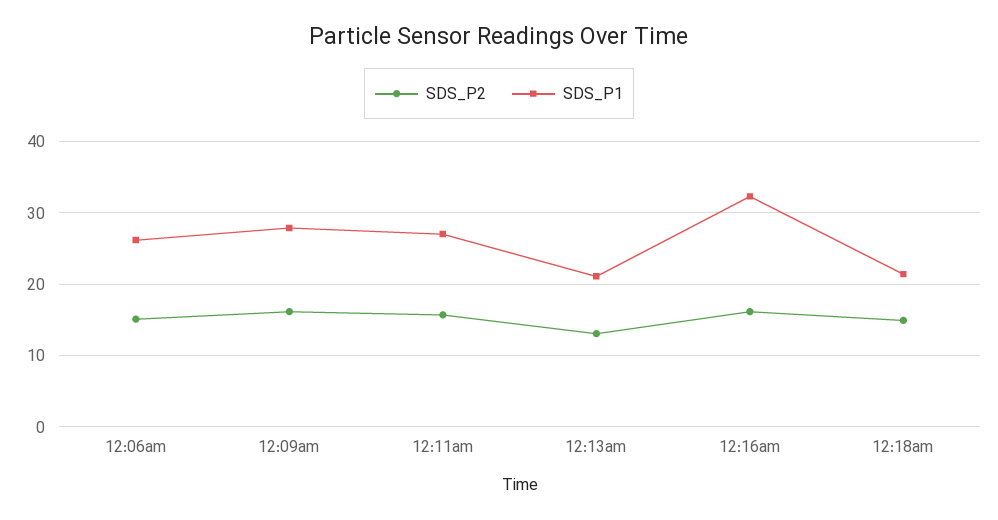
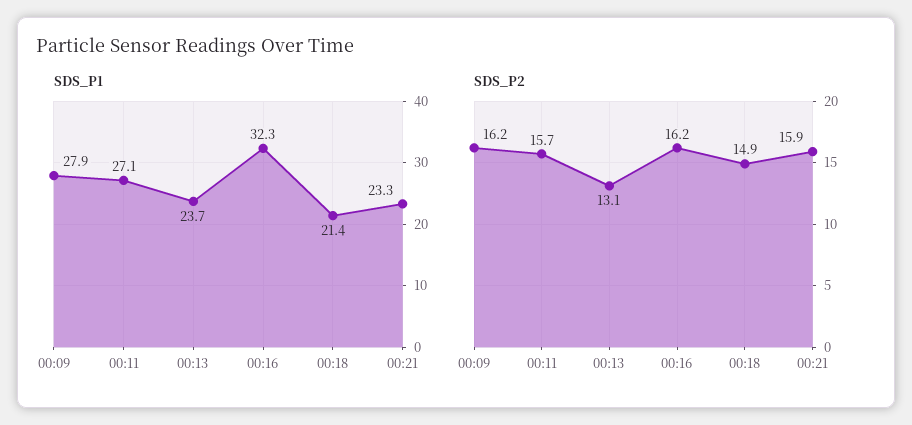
SDS_P2, 12:06am: 15 -> none
SDS_P1, 12:06am: 26 -> none
SDS_P1, 12:13am: 21 -> 23.7
SDS_P1, 00:21: none -> 23.3
SDS_P2, 00:21: none -> 15.9

